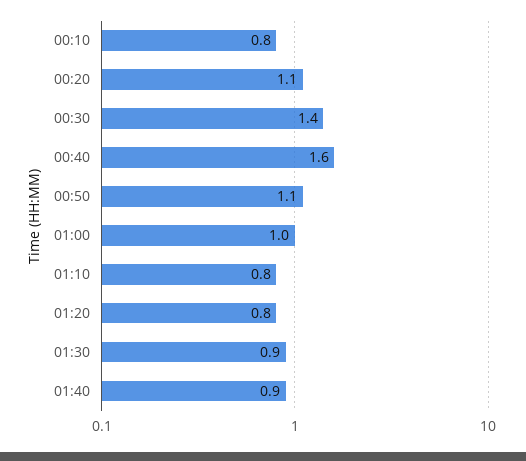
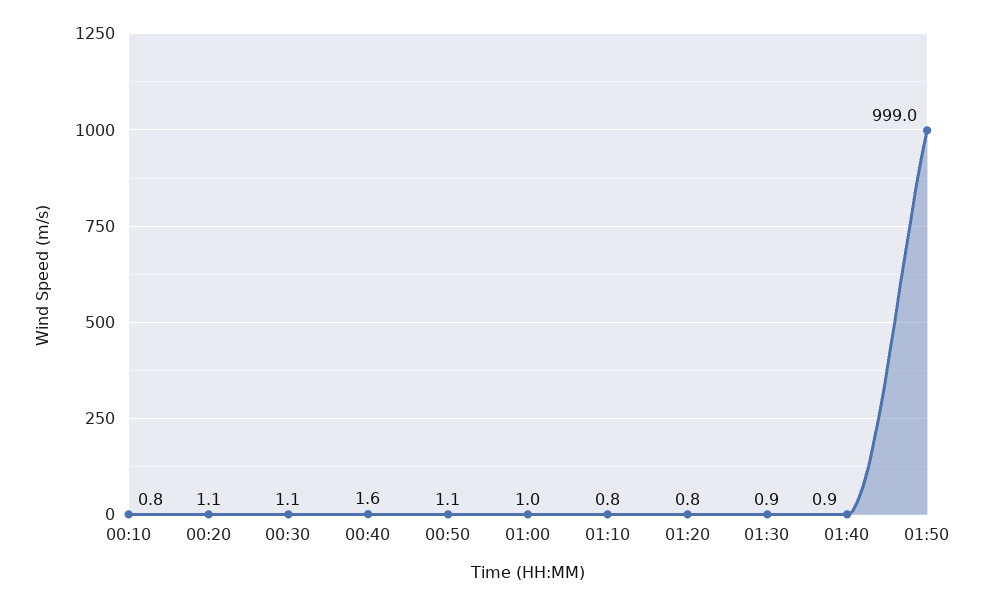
00:30: 1.4 -> 1.1
01:50: none -> 999

